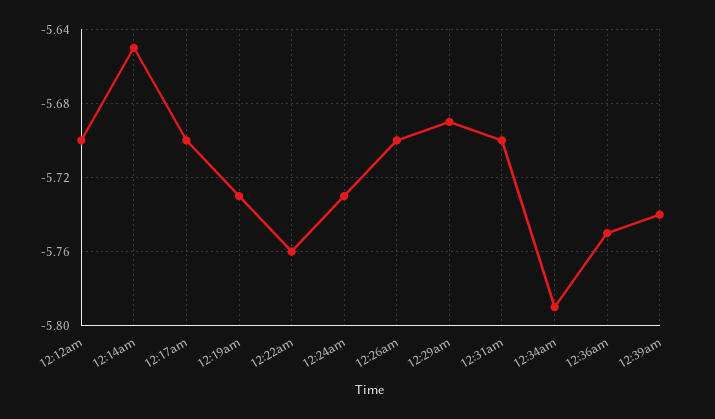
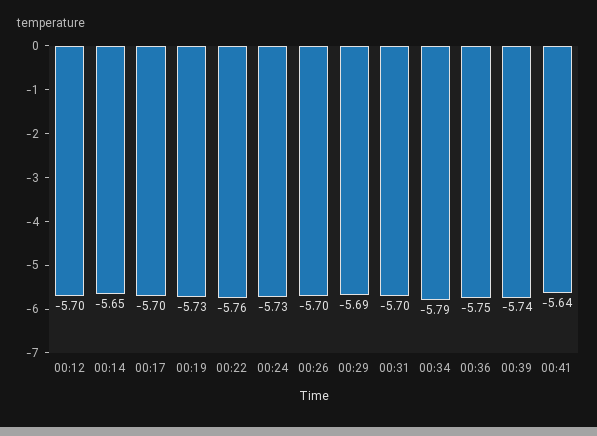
00:41: none -> -5.64

